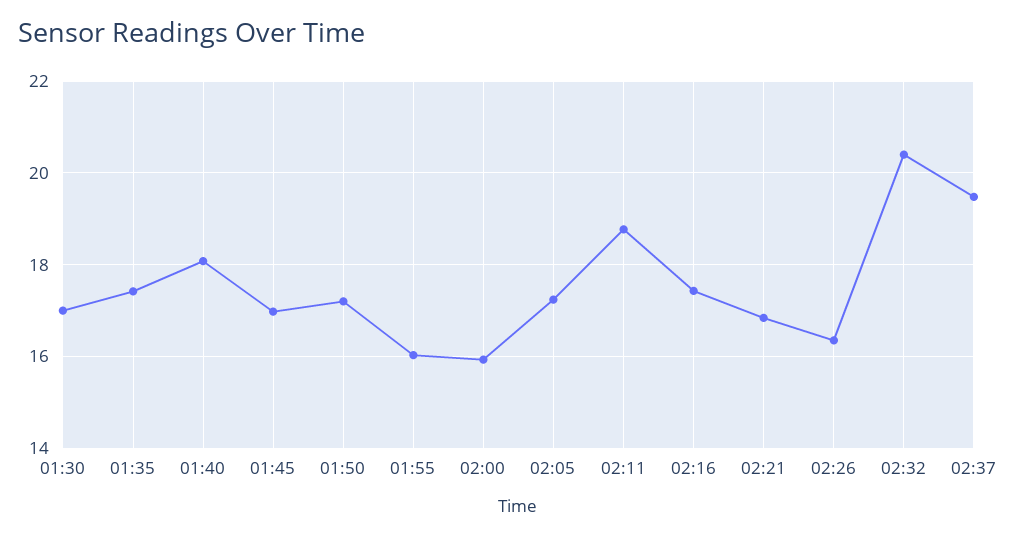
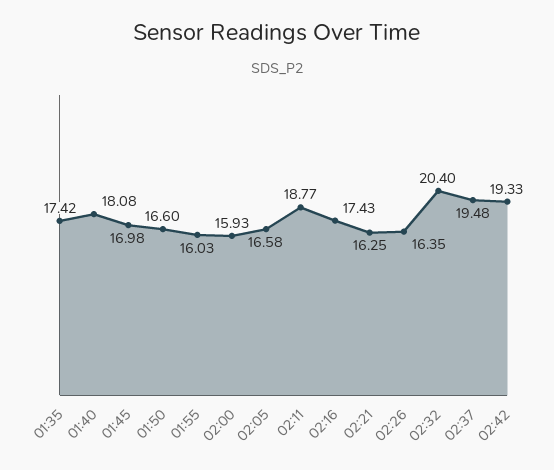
01:30: 17 -> none
01:50: 17.2 -> 16.6
02:05: 17.2 -> 16.58
02:21: 16.8 -> 16.25
02:42: none -> 19.33

